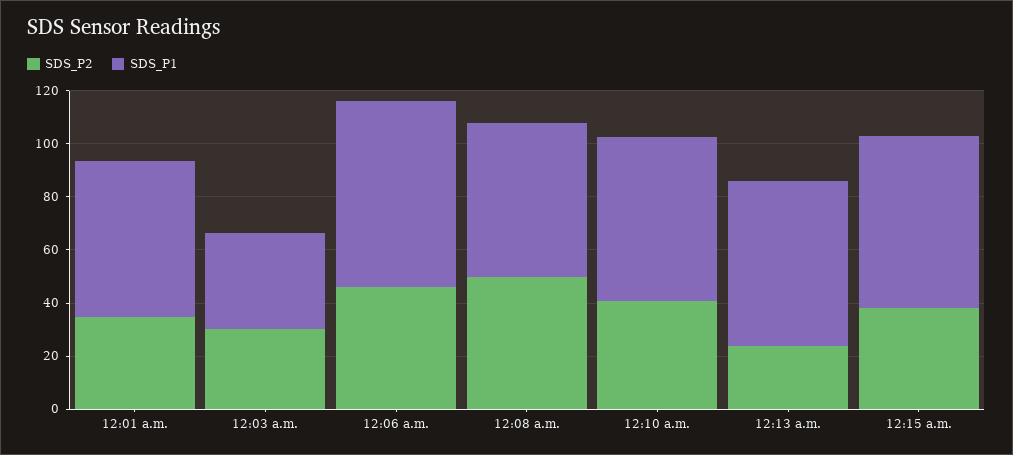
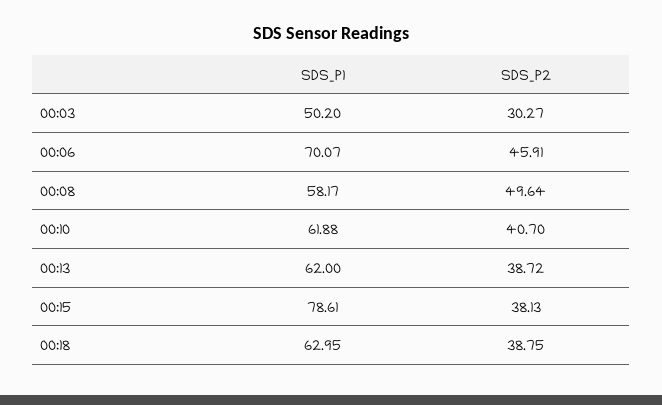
SDS_P2, 12:01 a.m.: 35 -> none
SDS_P1, 12:01 a.m.: 60 -> none
SDS_P1, 12:03 a.m.: 35 -> 50.2
SDS_P2, 12:13 a.m.: 25 -> 38.72
SDS_P1, 12:15 a.m.: 65 -> 78.61
SDS_P1, 00:18: none -> 62.95
SDS_P2, 00:18: none -> 38.75

